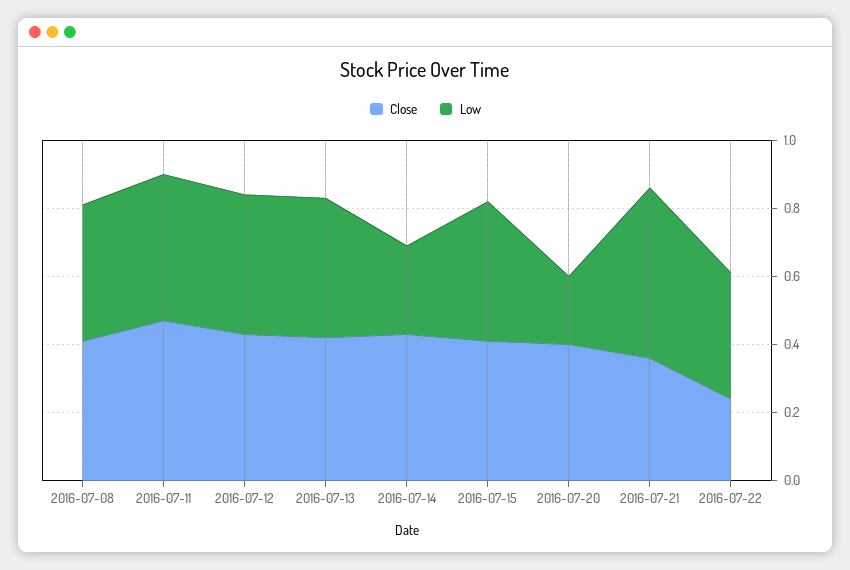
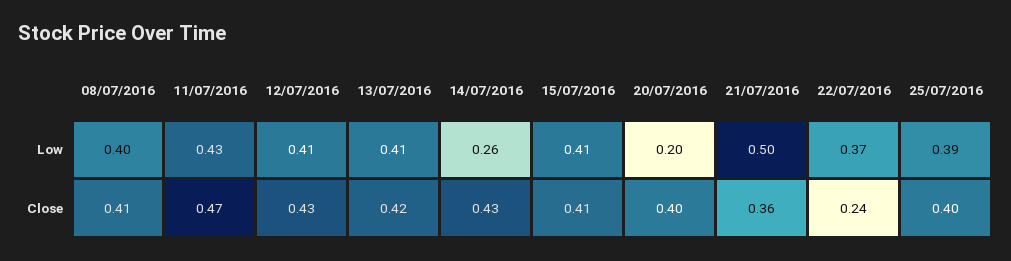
Low, 25/07/2016: none -> 0.39
Close, 25/07/2016: none -> 0.4

